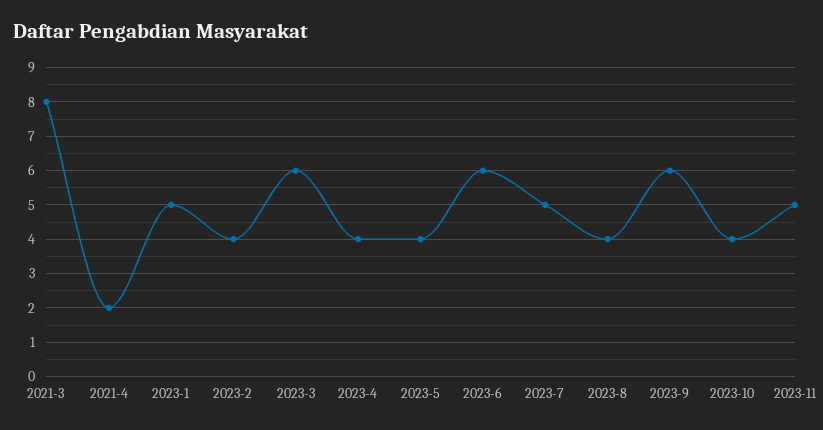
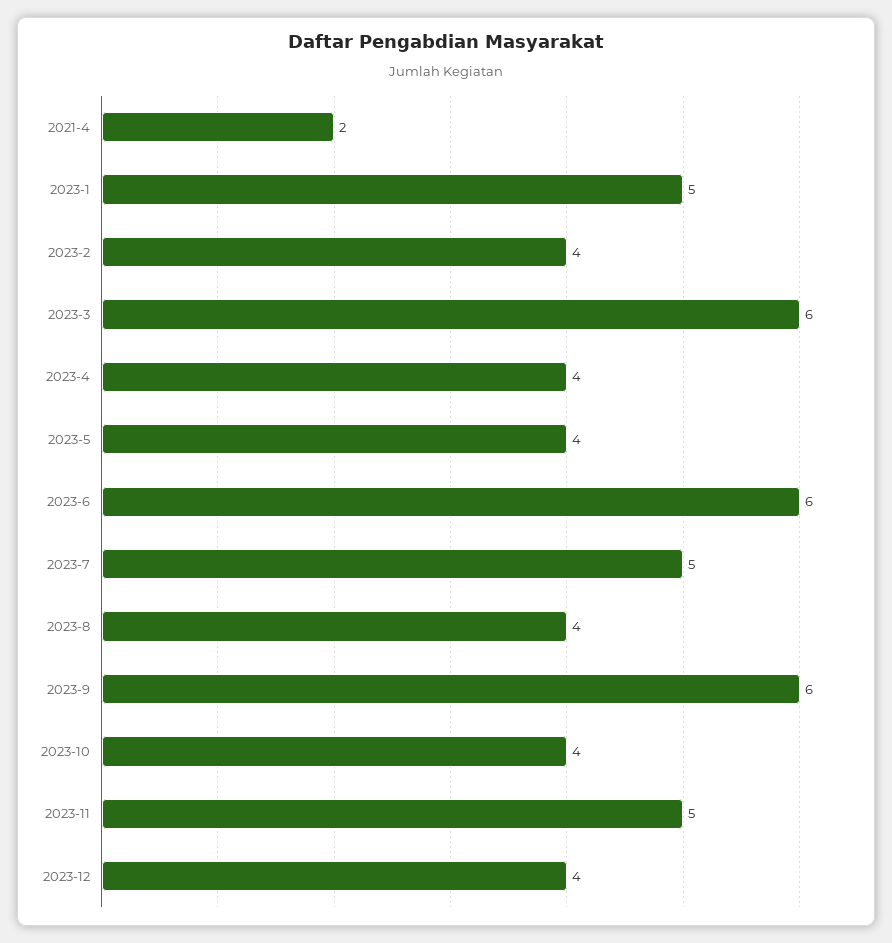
2021-3: 8 -> none
2023-12: none -> 4

